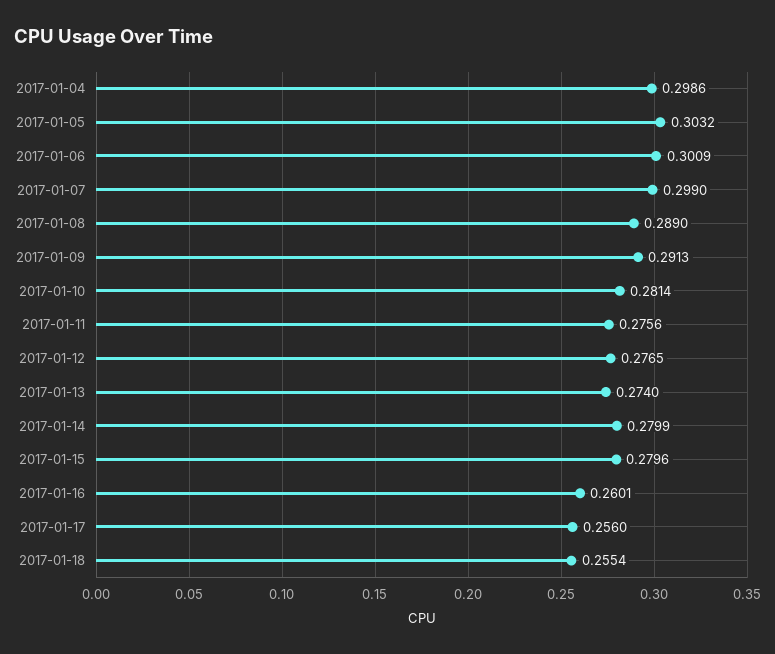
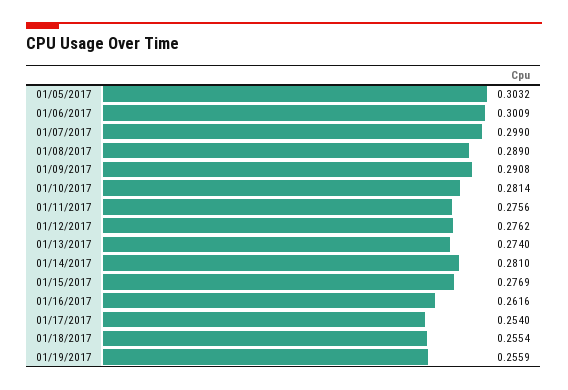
2017-01-04: 0.2986 -> none
2017-01-09: 0.2913 -> 0.2908
2017-01-12: 0.2765 -> 0.2762
2017-01-14: 0.2799 -> 0.281
2017-01-15: 0.2796 -> 0.2769
2017-01-16: 0.2601 -> 0.2616
2017-01-17: 0.256 -> 0.254
01/19/2017: none -> 0.2559

